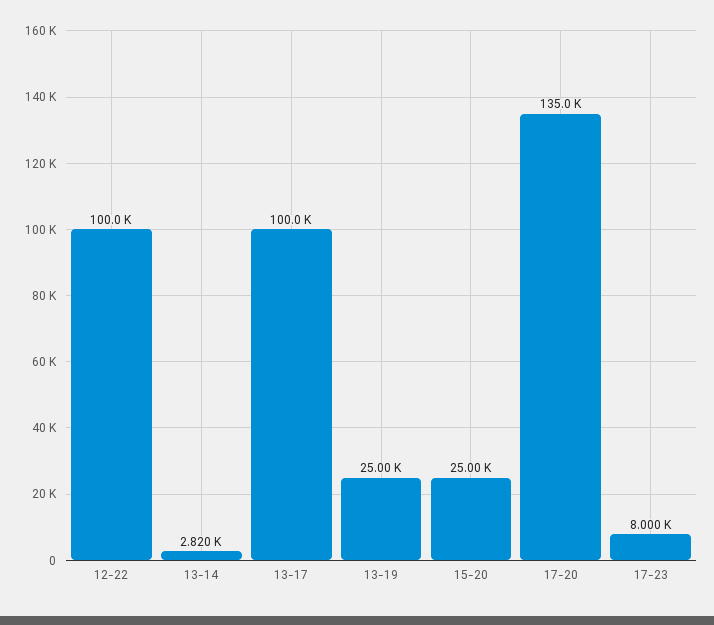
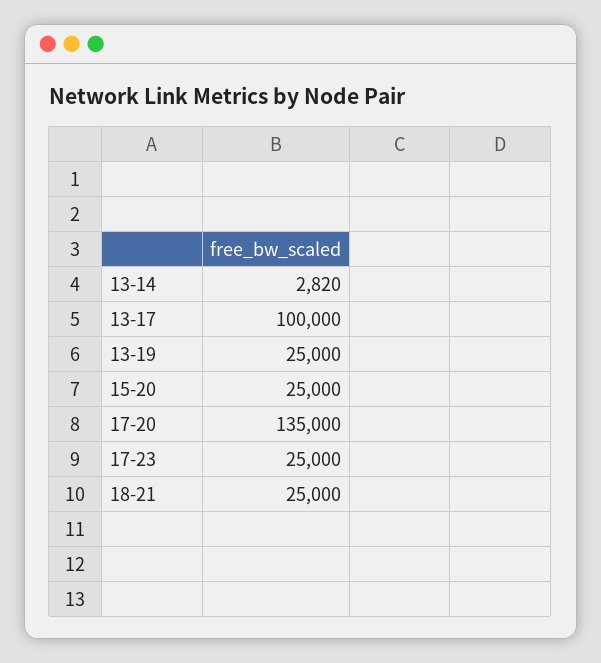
12-22: 100000 -> none
17-23: 8000 -> 25000
18-21: none -> 25000

